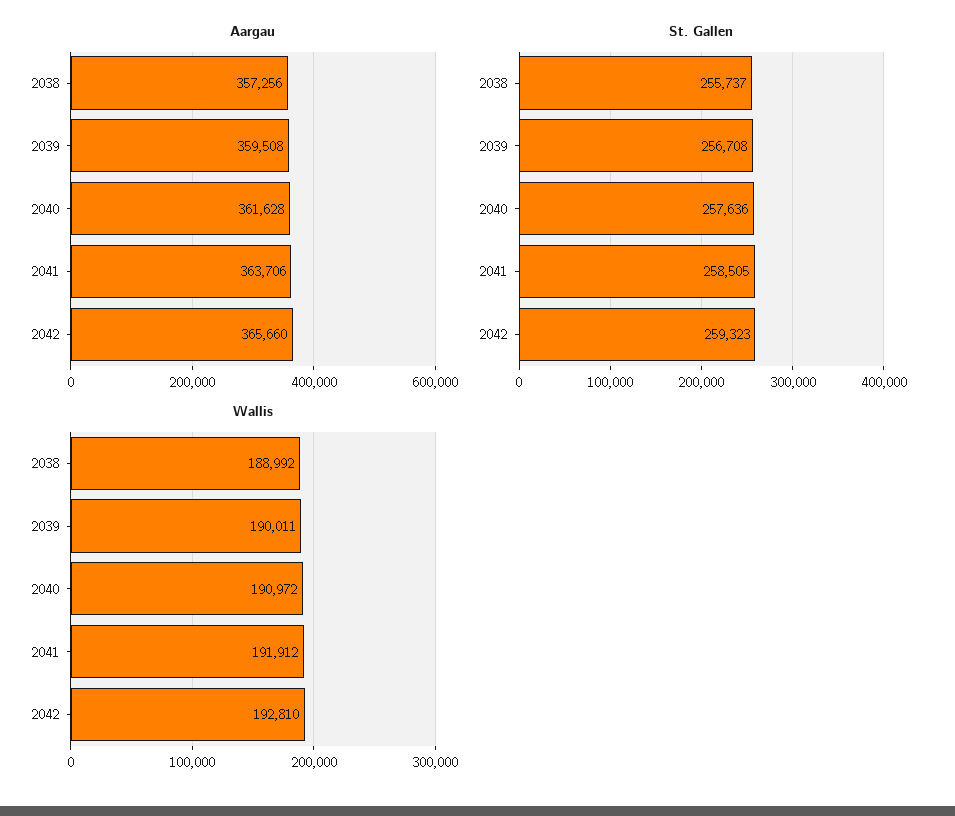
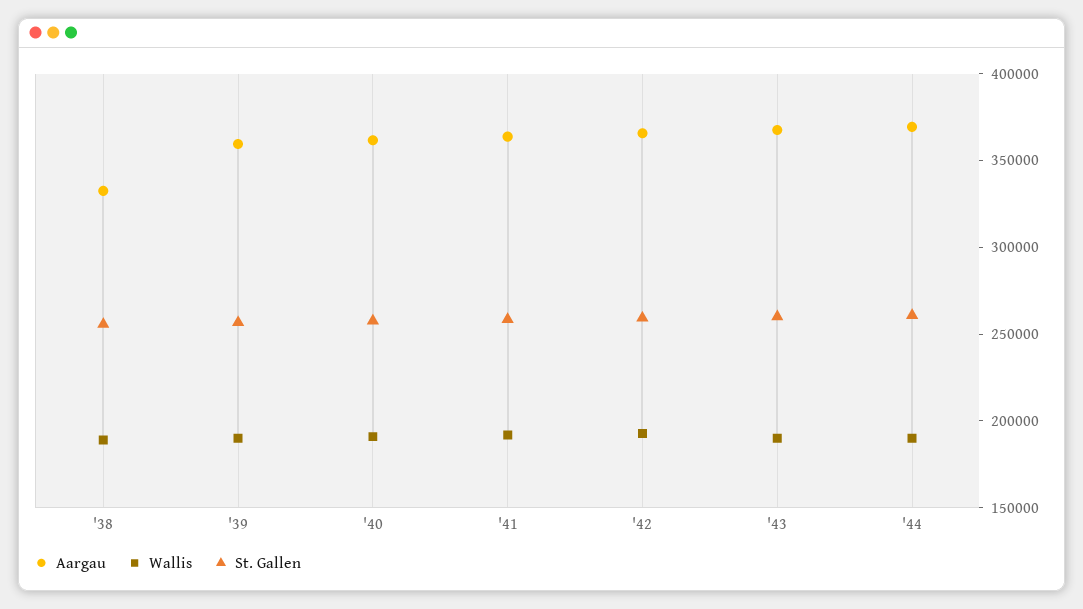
Aargau, 2038: 357256 -> 330000
Aargau, '43: none -> 370000
Wallis, '43: none -> 190000
St. Gallen, '43: none -> 260000
Aargau, '44: none -> 370000
Wallis, '44: none -> 190000
St. Gallen, '44: none -> 260000

